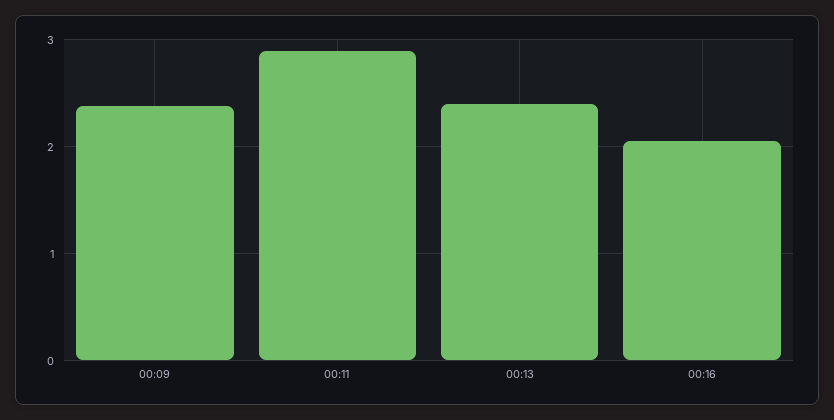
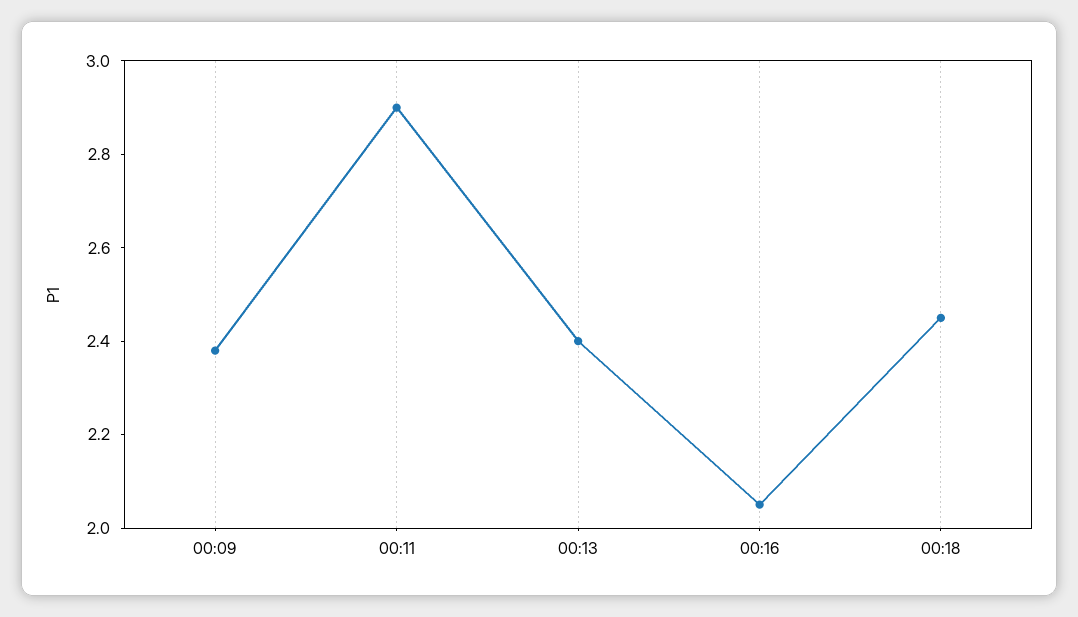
00:18: none -> 2.45

